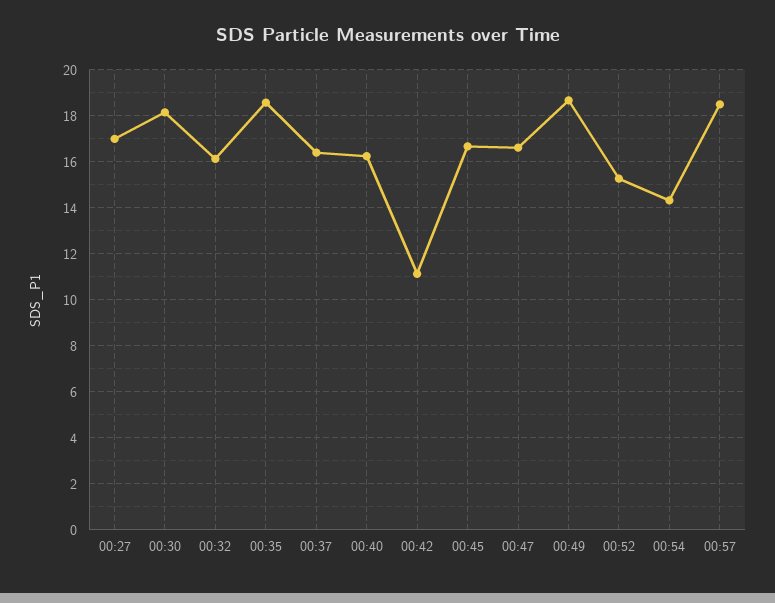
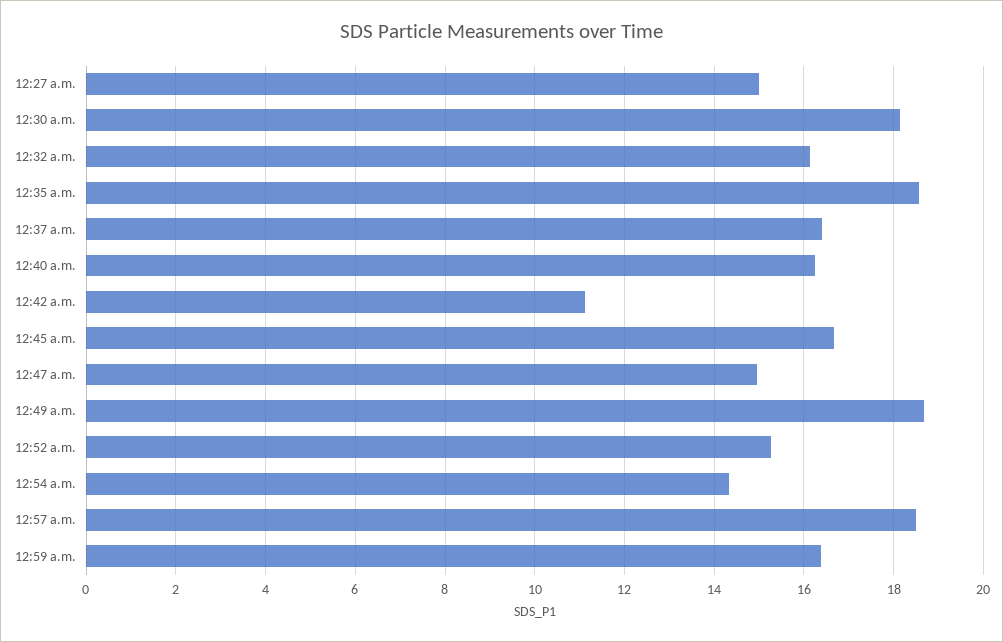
00:27: 17 -> 15
00:47: 16.5 -> 15
12:59 a.m.: none -> 16.4

